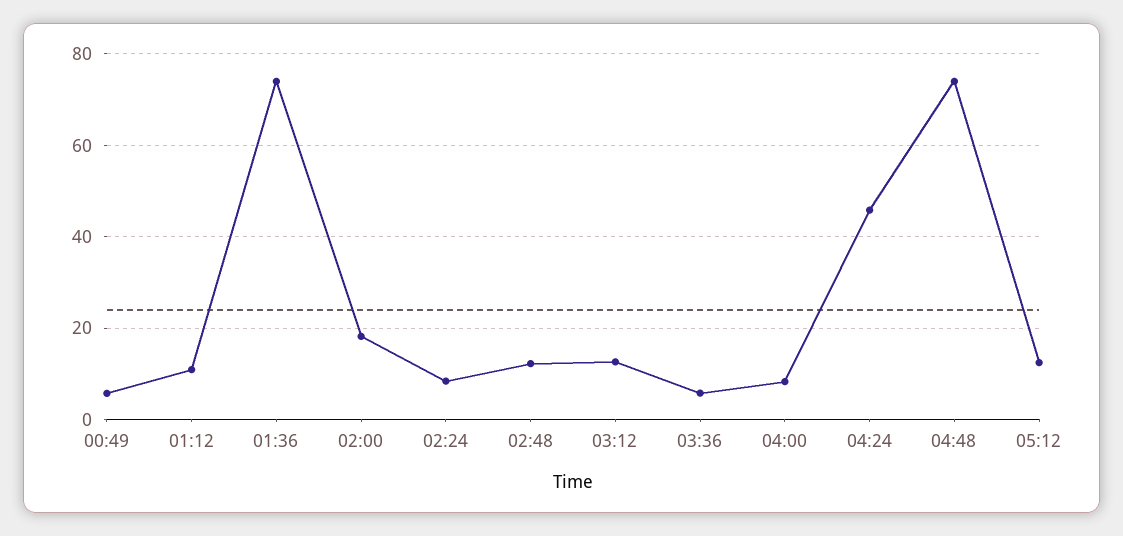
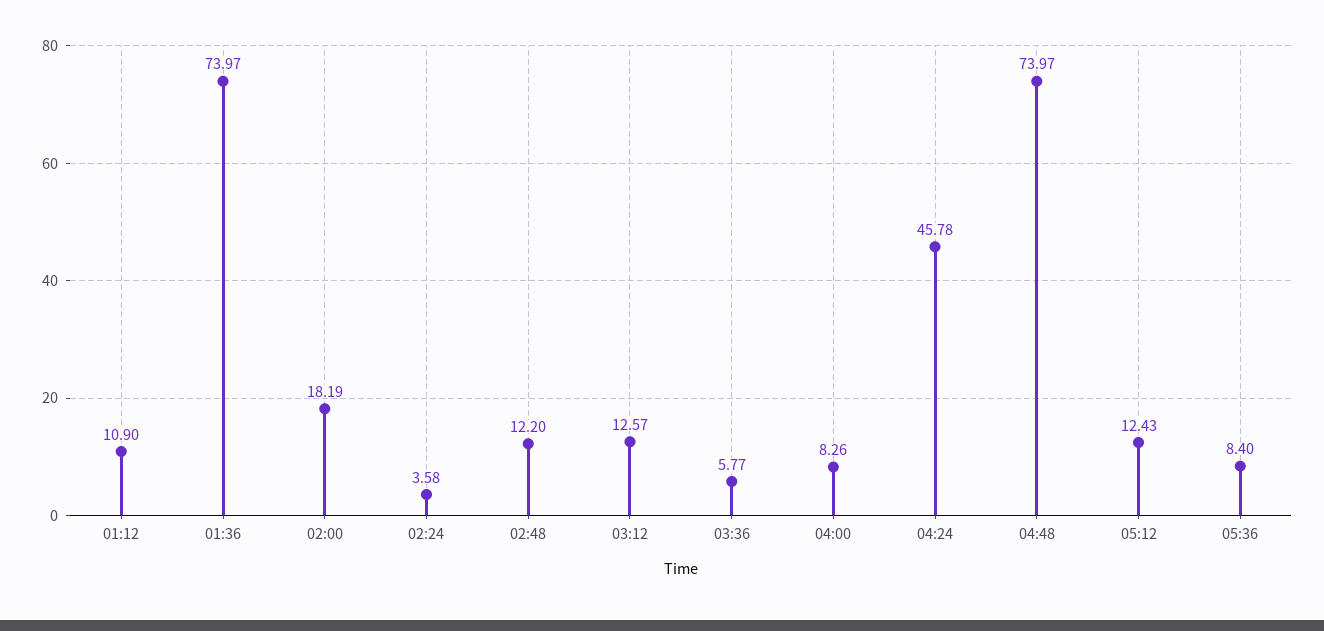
00:49: 6 -> none
02:24: 8 -> 3.58
05:36: none -> 8.4

